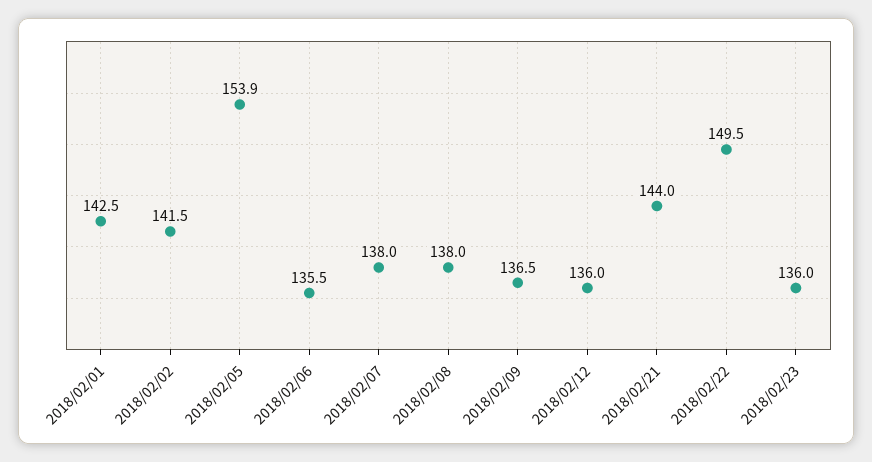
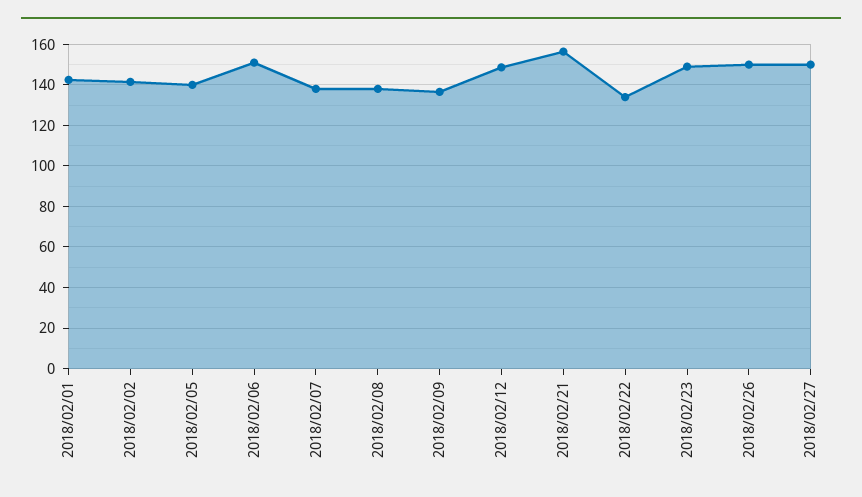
2018/02/05: 153.9 -> 140
2018/02/06: 135.5 -> 150
2018/02/12: 136 -> 150
2018/02/21: 144 -> 155
2018/02/22: 149.5 -> 135
2018/02/23: 136 -> 150
2018/02/26: none -> 150
2018/02/27: none -> 150

